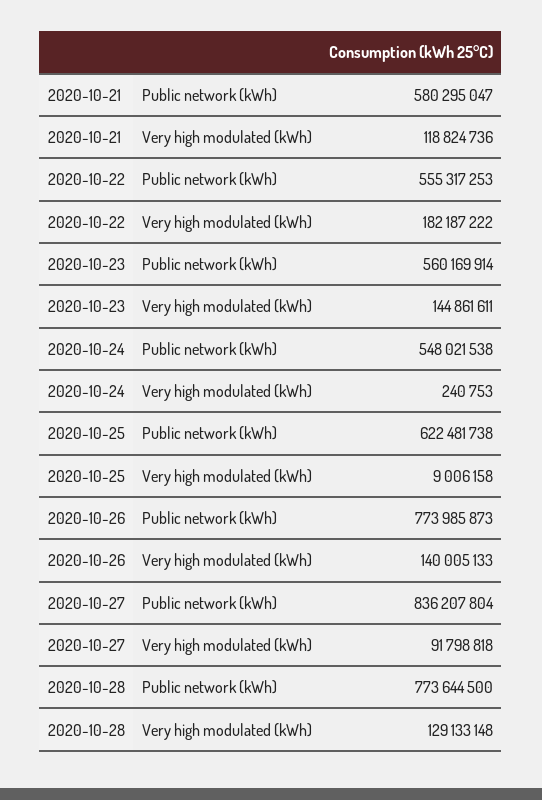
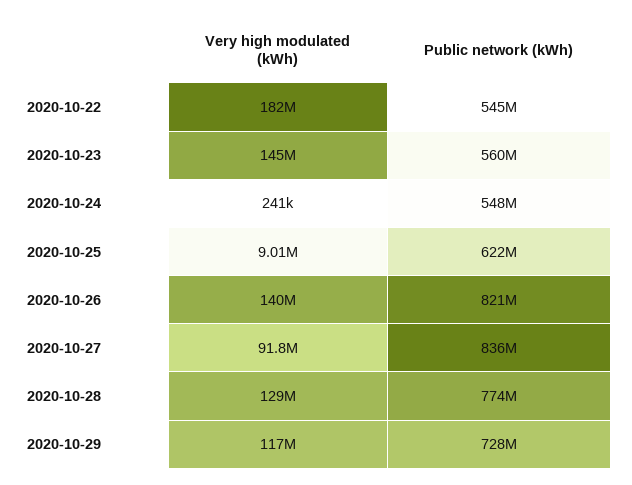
2020-10-21, Public network (kWh): 580295047 -> none
2020-10-21, Very high modulated (kWh): 118824736 -> none
2020-10-22, Public network (kWh): 555317253 -> 545000000
2020-10-26, Public network (kWh): 773985873 -> 821000000
2020-10-29, Very high modulated (kWh): none -> 117000000
2020-10-29, Public network (kWh): none -> 728000000

